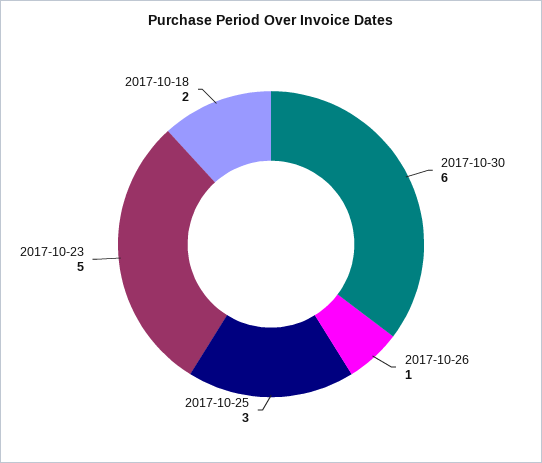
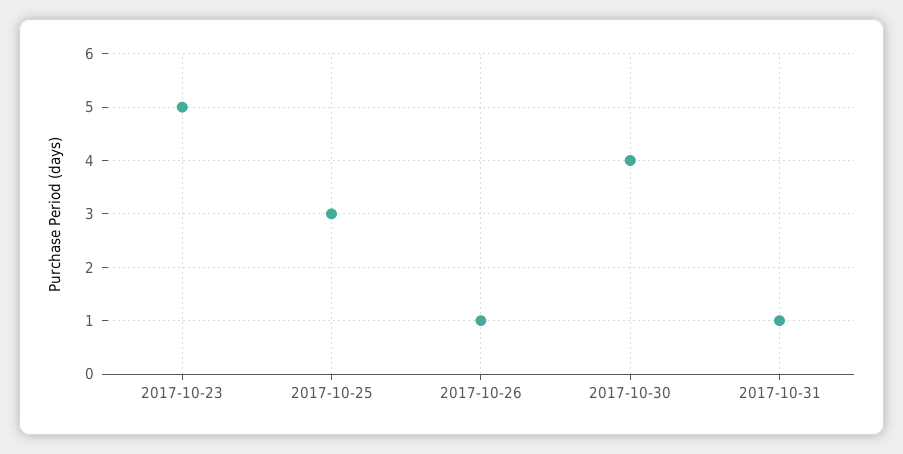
2017-10-30: 6 -> 4
2017-10-18: 2 -> none
2017-10-31: none -> 1

